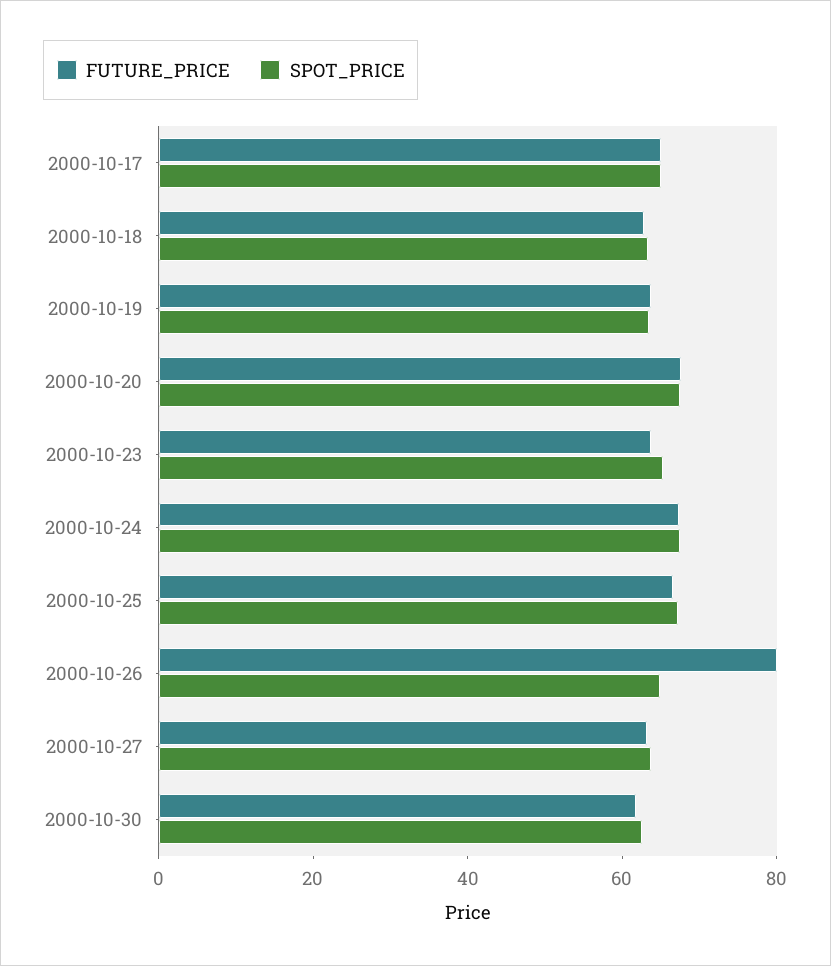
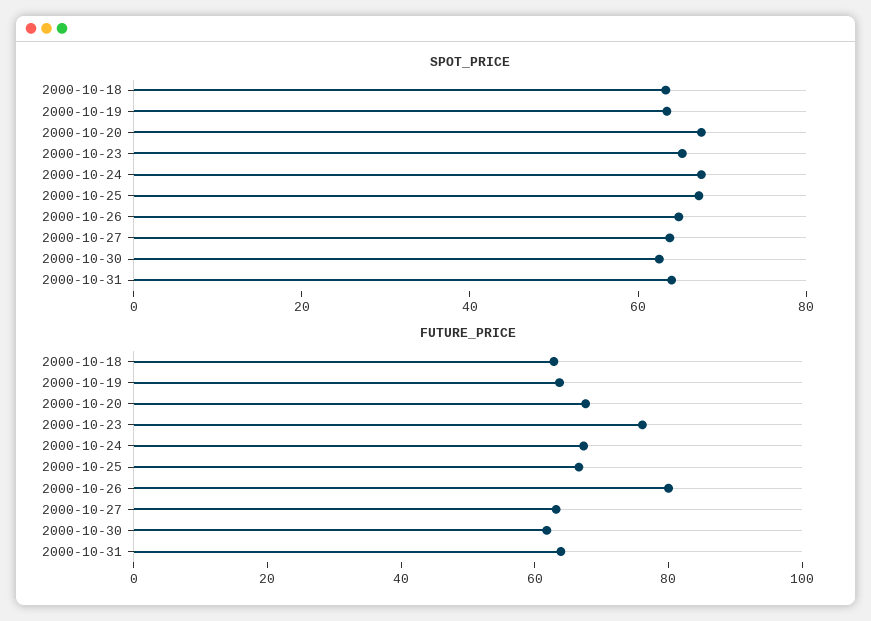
FUTURE_PRICE, 2000-10-17: 65 -> none
SPOT_PRICE, 2000-10-17: 65 -> none
FUTURE_PRICE, 2000-10-23: 65 -> 75
SPOT_PRICE, 2000-10-31: none -> 65
FUTURE_PRICE, 2000-10-31: none -> 65

